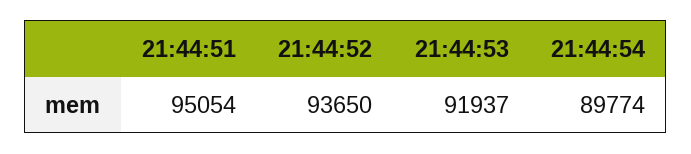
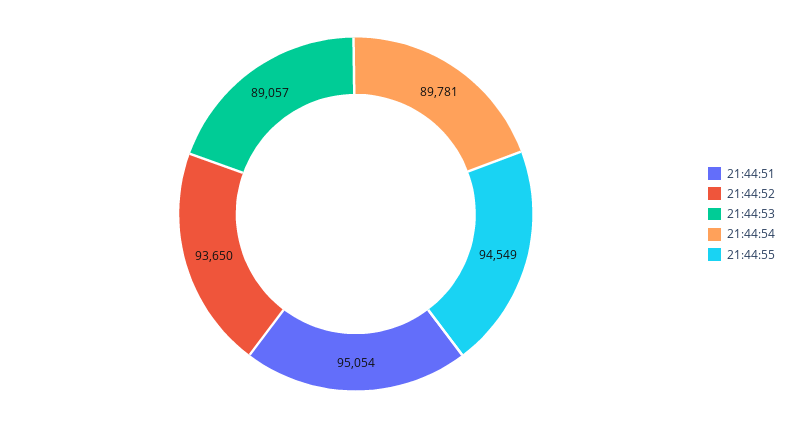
21:44:53: 91937 -> 89057
21:44:54: 89774 -> 89781
21:44:55: none -> 94549

